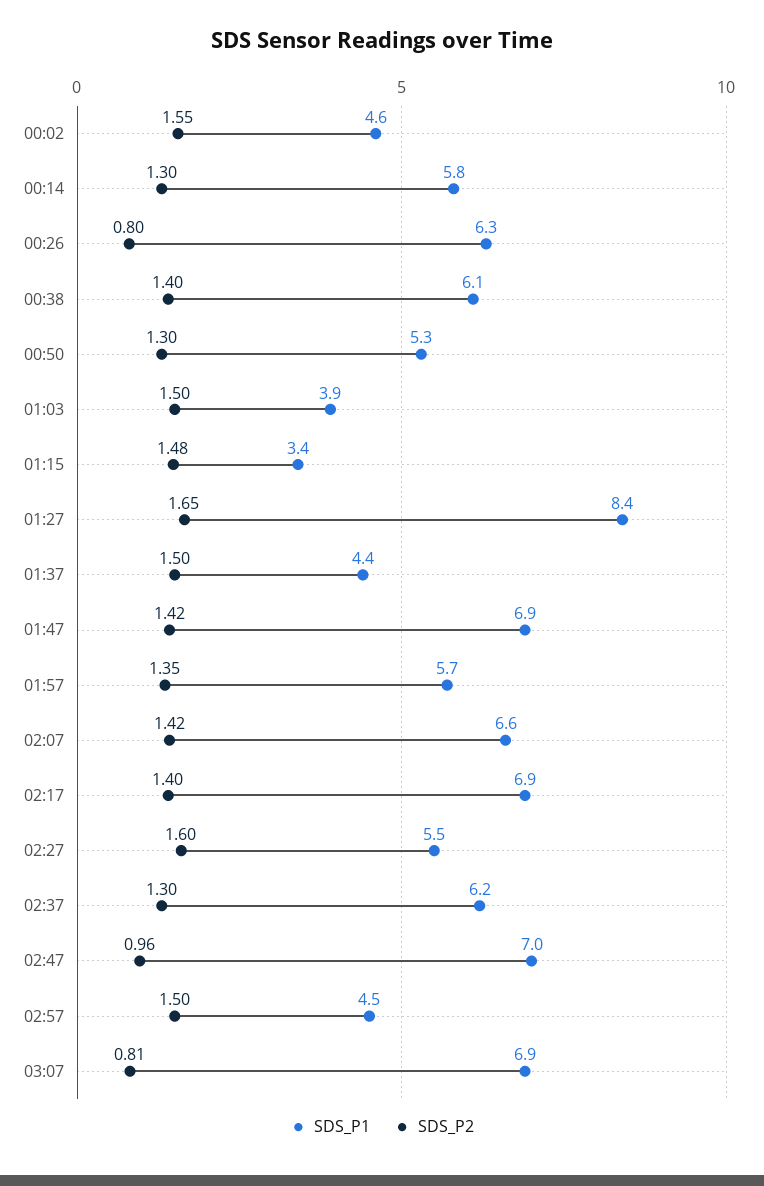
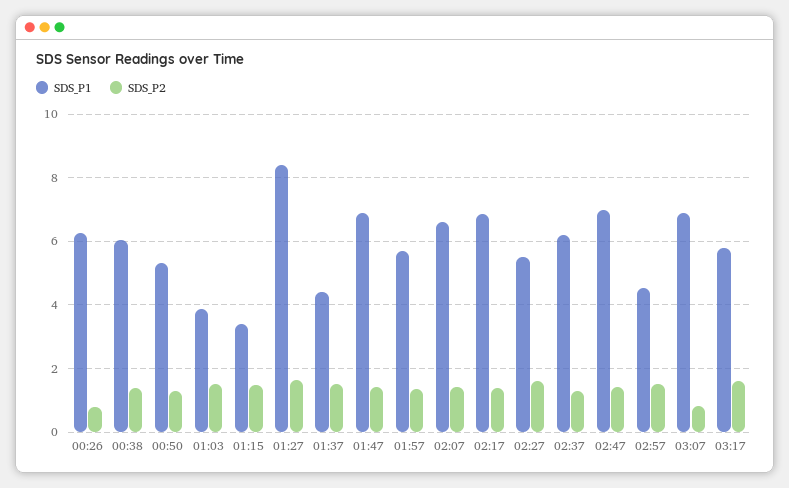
SDS_P1, 00:02: 4.6 -> none
SDS_P2, 00:02: 1.55 -> none
SDS_P1, 00:14: 5.8 -> none
SDS_P2, 00:14: 1.3 -> none
SDS_P2, 02:47: 0.96 -> 1.4
SDS_P1, 03:17: none -> 5.8
SDS_P2, 03:17: none -> 1.6

